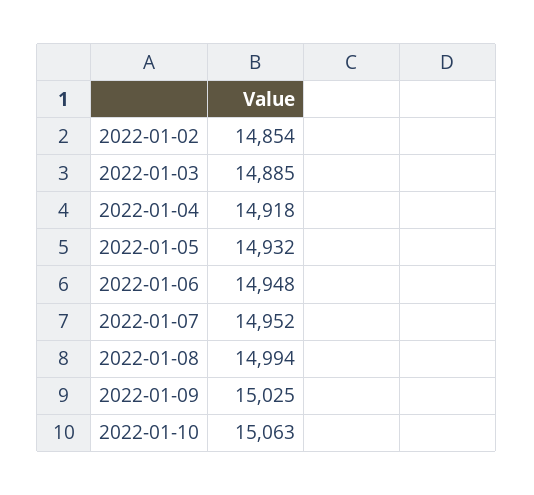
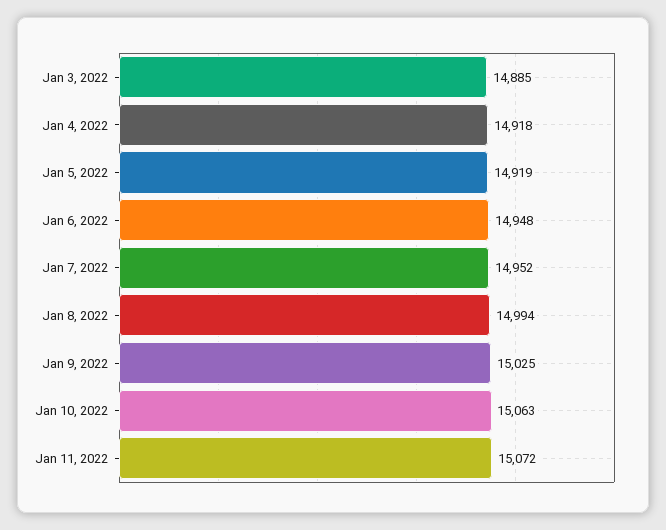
2022-01-02: 14854 -> none
2022-01-05: 14932 -> 14919
Jan 11, 2022: none -> 15072

